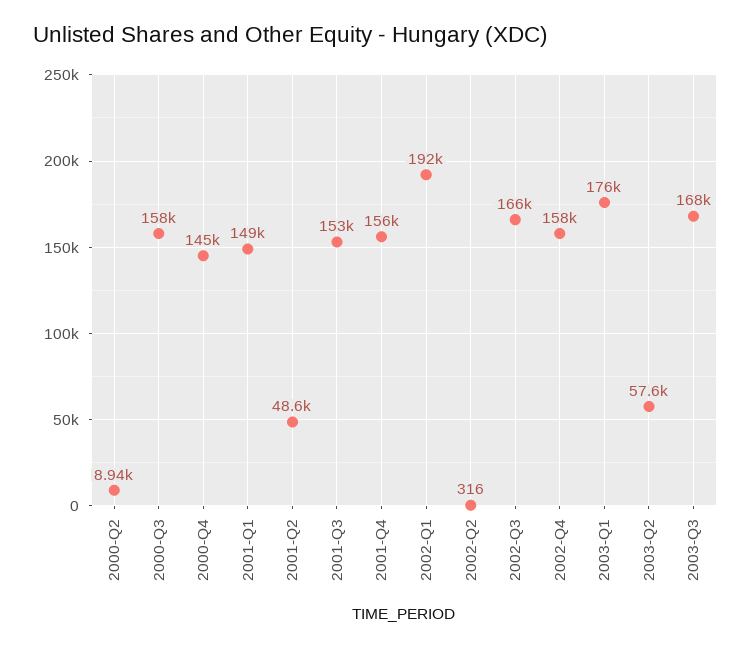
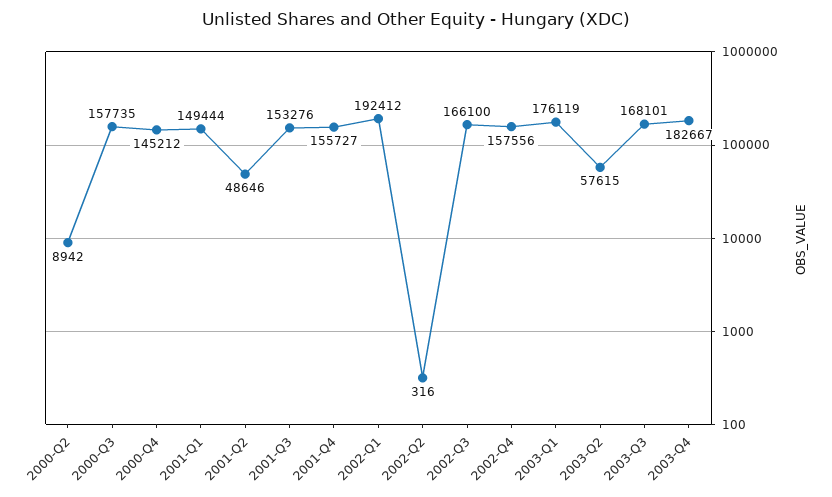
2003-Q4: none -> 182667

